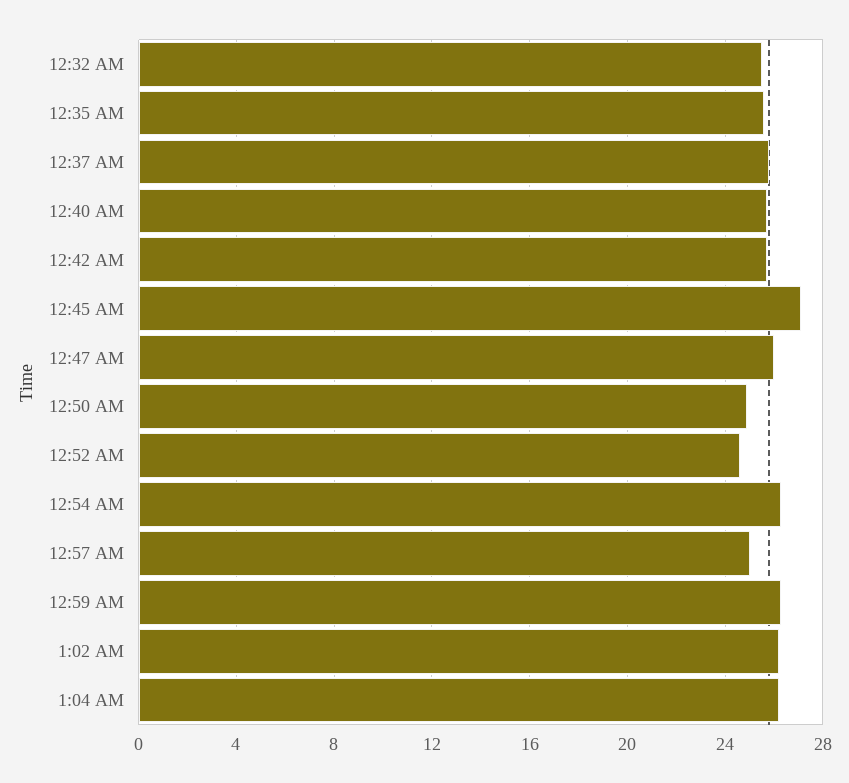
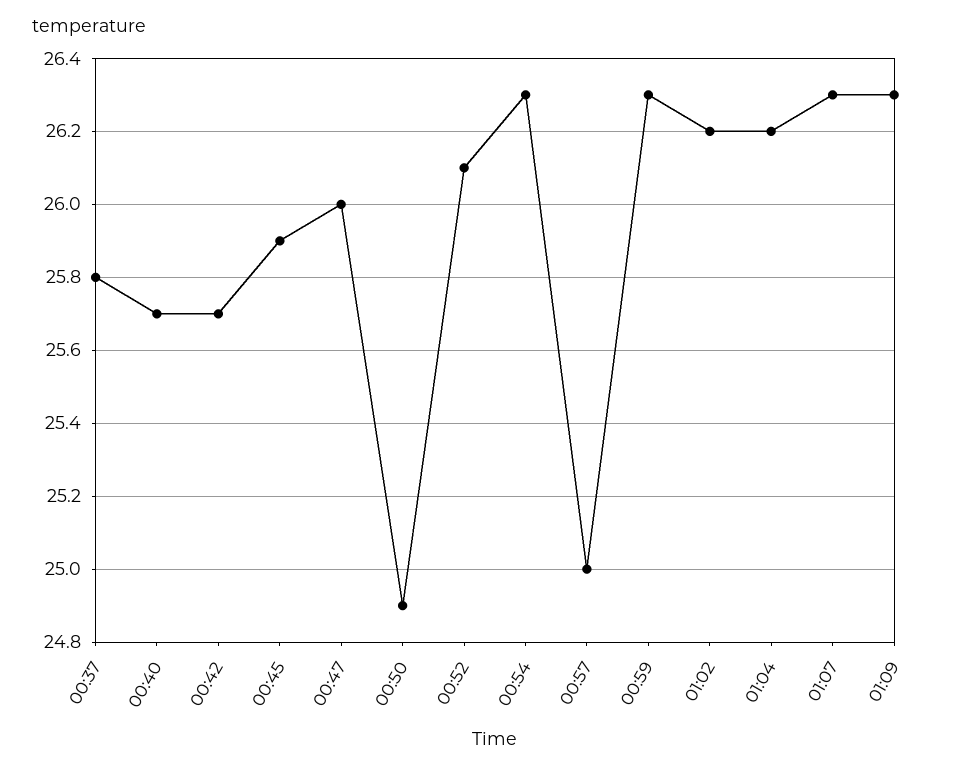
12:32 AM: 25.5 -> none
12:35 AM: 25.5 -> none
12:45 AM: 27 -> 25.9
12:52 AM: 24.5 -> 26.1
01:07: none -> 26.3
01:09: none -> 26.3

